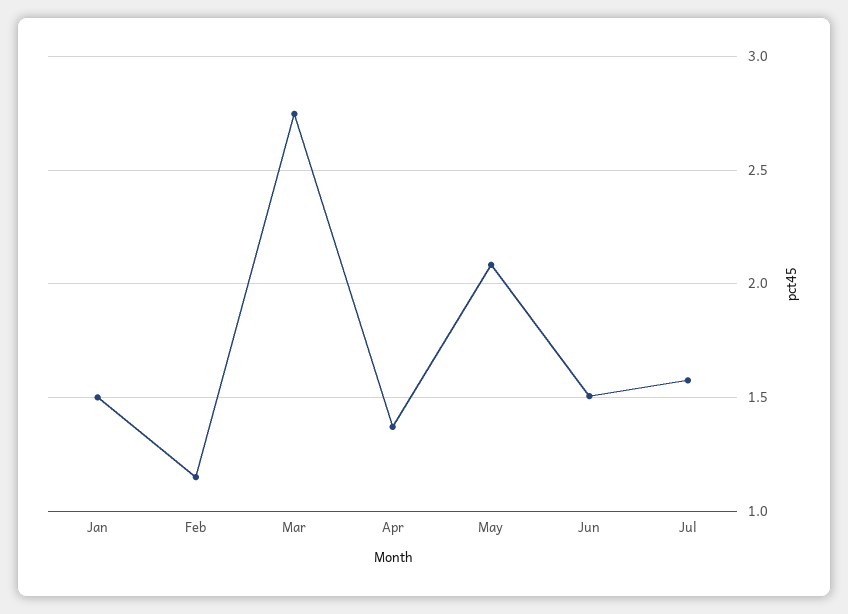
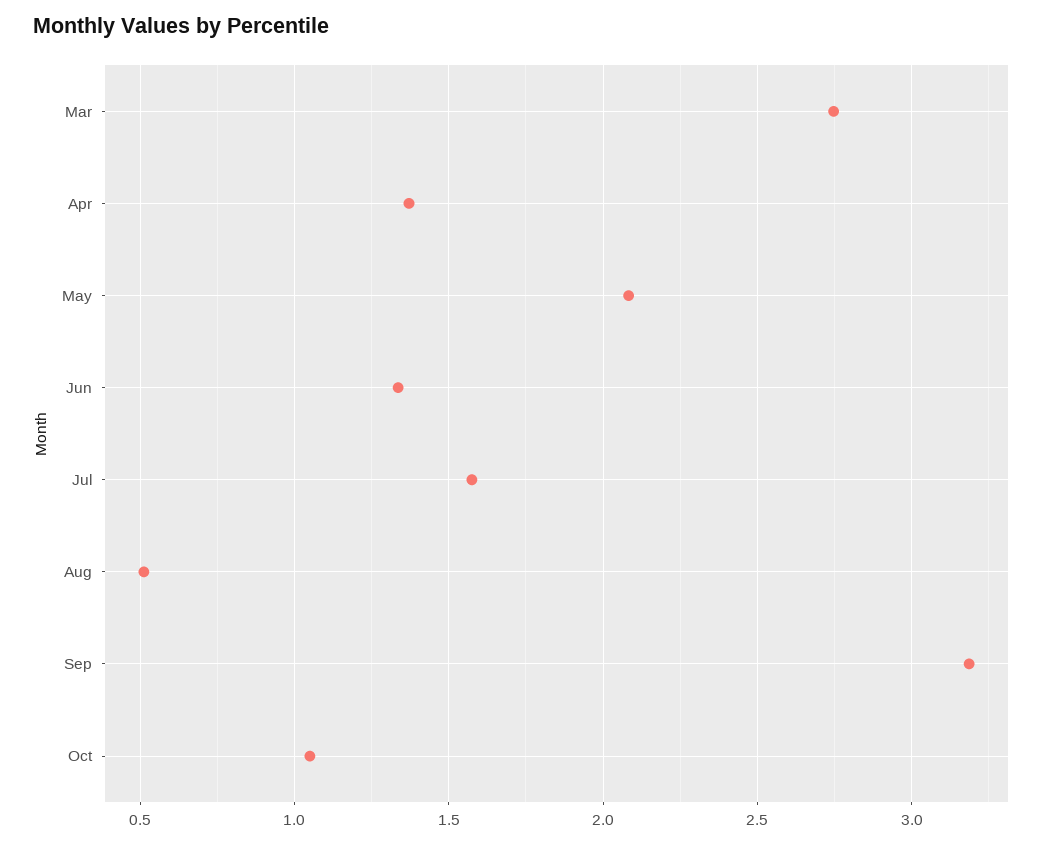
Jan: 1.5 -> none
Feb: 1.15 -> none
Jun: 1.5 -> 1.35
Aug: none -> 0.5
Sep: none -> 3.2
Oct: none -> 1.05

